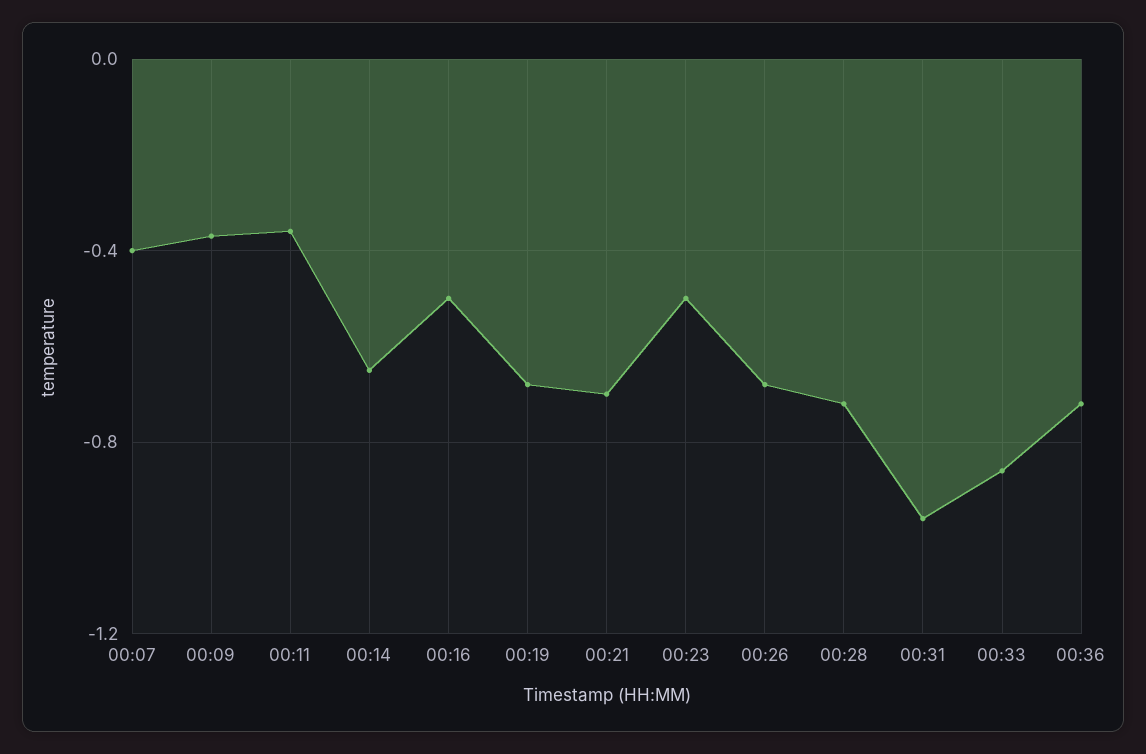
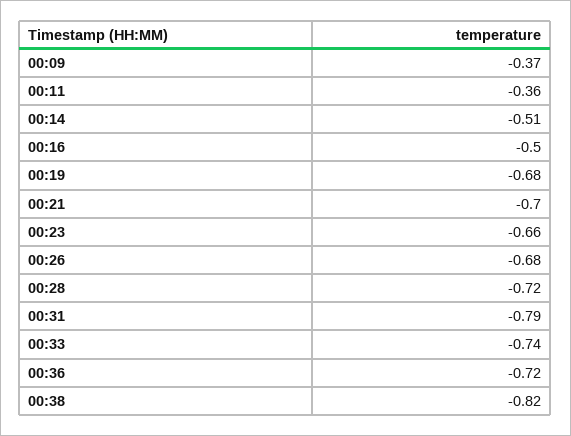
00:07: -0.4 -> none
00:14: -0.65 -> -0.51
00:23: -0.5 -> -0.66
00:31: -0.95 -> -0.79
00:33: -0.85 -> -0.74
00:38: none -> -0.82

